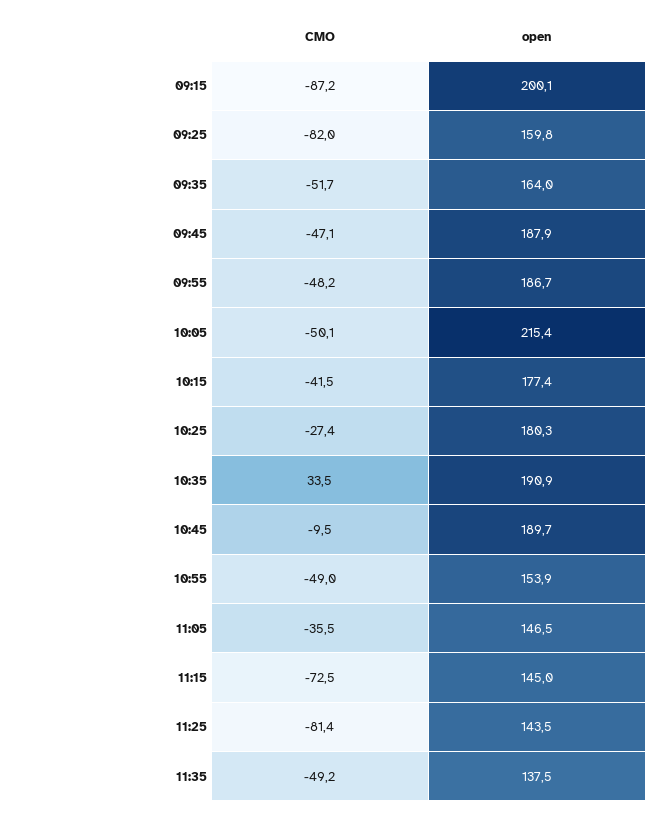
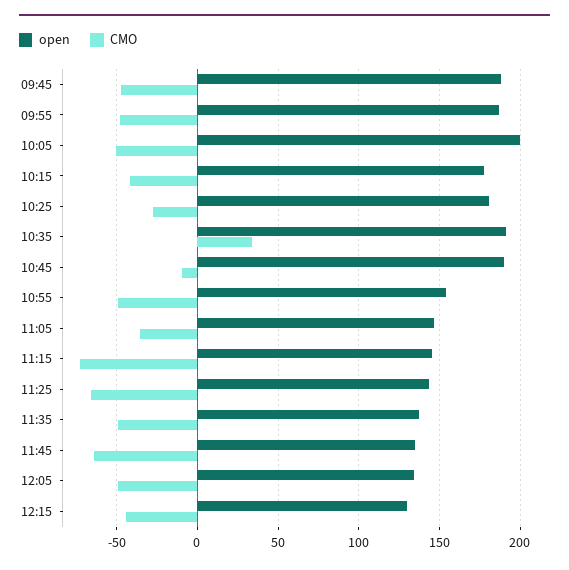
CMO, 09:15: -87.2 -> none
open, 09:15: 200.1 -> none
CMO, 09:25: -82 -> none
open, 09:25: 159.8 -> none
CMO, 09:35: -51.7 -> none
open, 09:35: 164 -> none
open, 10:05: 215.4 -> 200
CMO, 11:25: -81.4 -> -65
open, 11:45: none -> 135
CMO, 11:45: none -> -65
open, 12:05: none -> 135
CMO, 12:05: none -> -50
open, 12:15: none -> 130
CMO, 12:15: none -> -45

